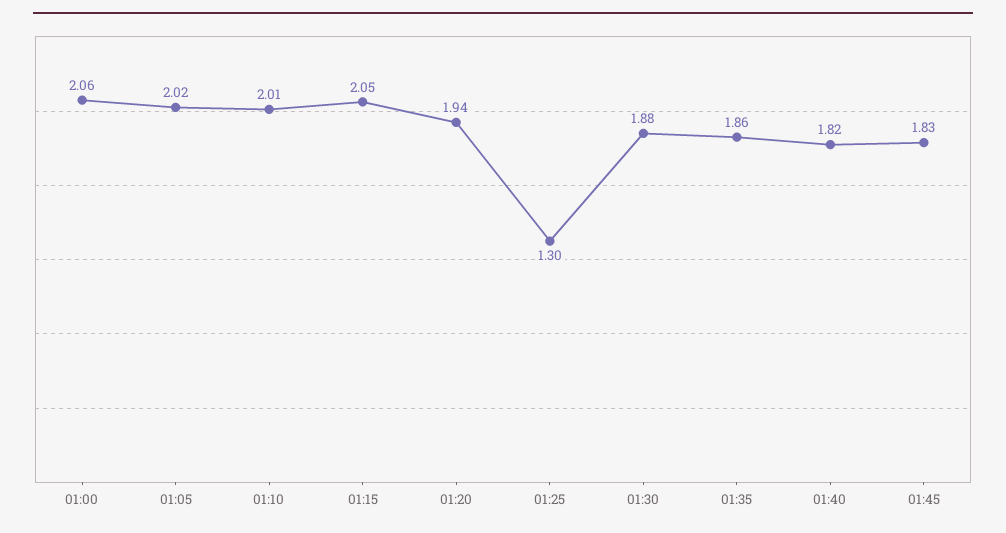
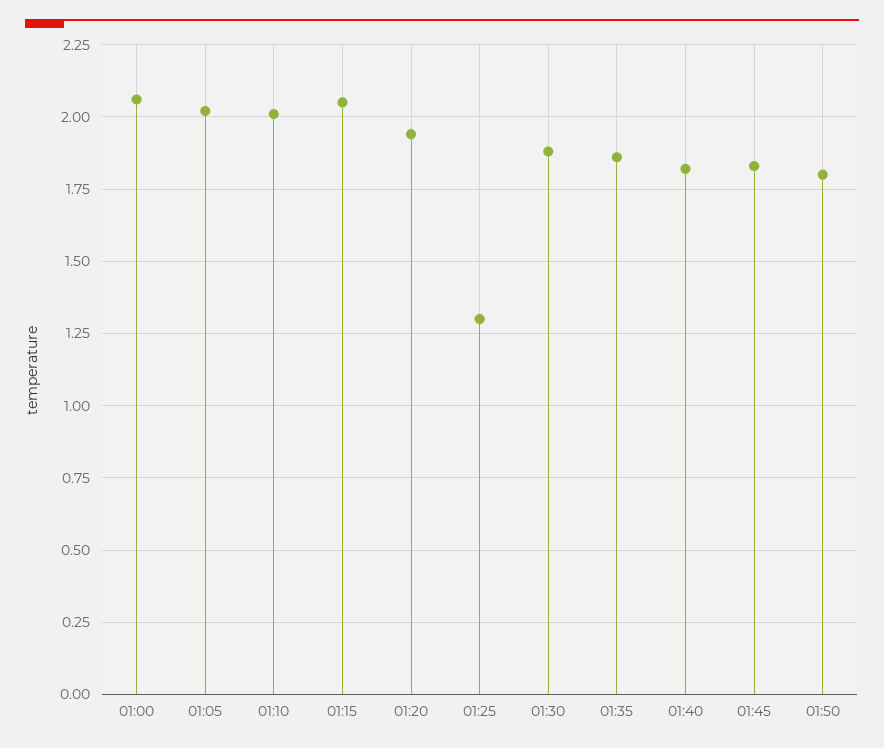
01:50: none -> 1.8

